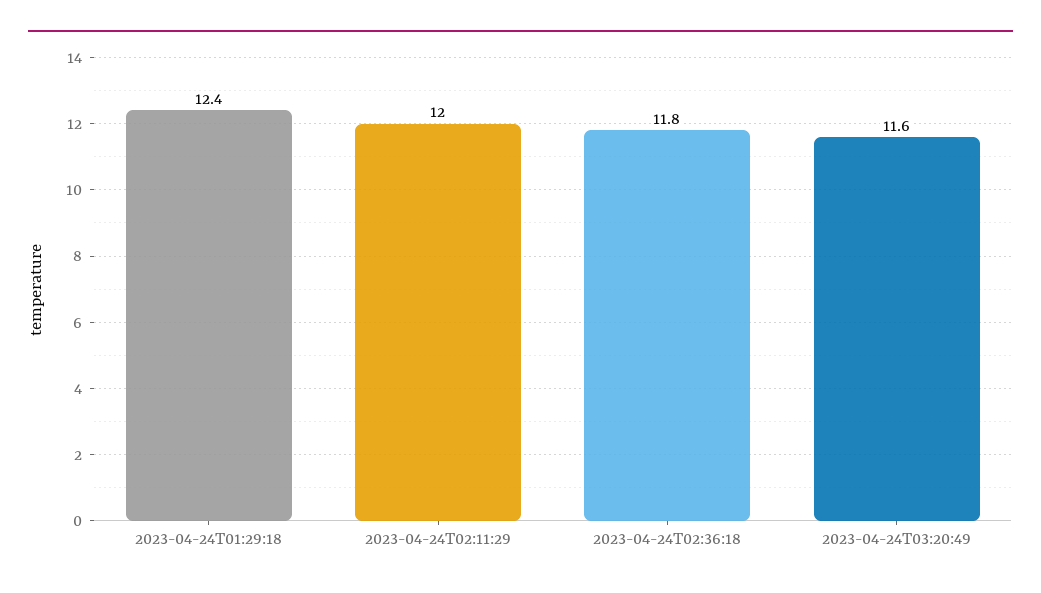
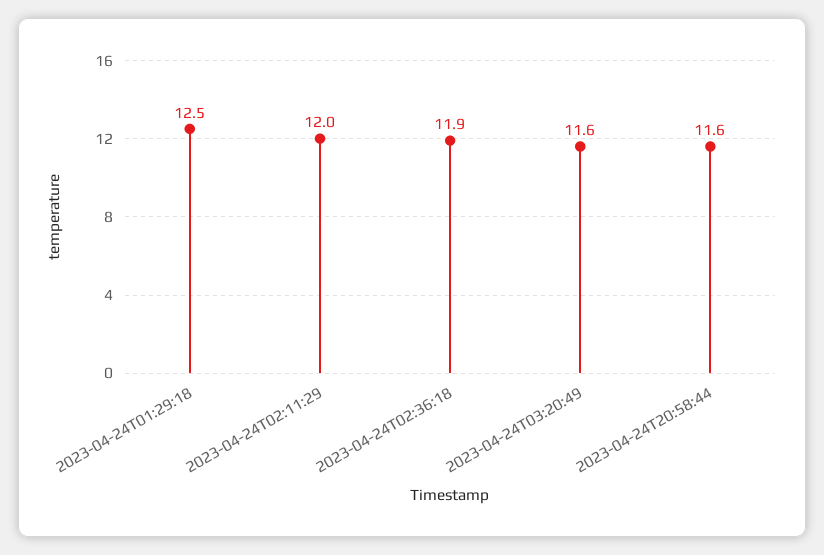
2023-04-24T01:29:18: 12.4 -> 12.5
2023-04-24T02:36:18: 11.8 -> 11.9
2023-04-24T20:58:44: none -> 11.6

